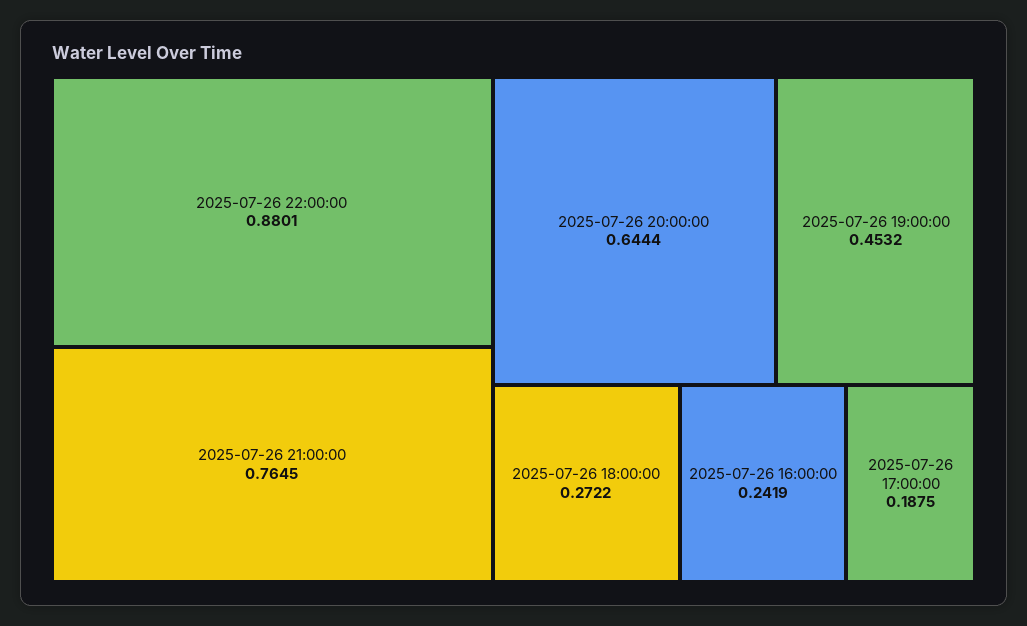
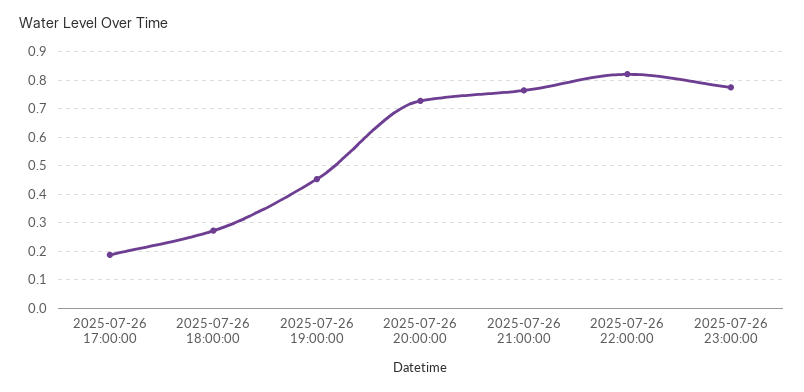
2025-07-26 22:00:00: 0.8801 -> 0.825
2025-07-26 20:00:00: 0.6444 -> 0.725
2025-07-26 16:00:00: 0.2419 -> none
2025-07-26 23:00:00: none -> 0.775

